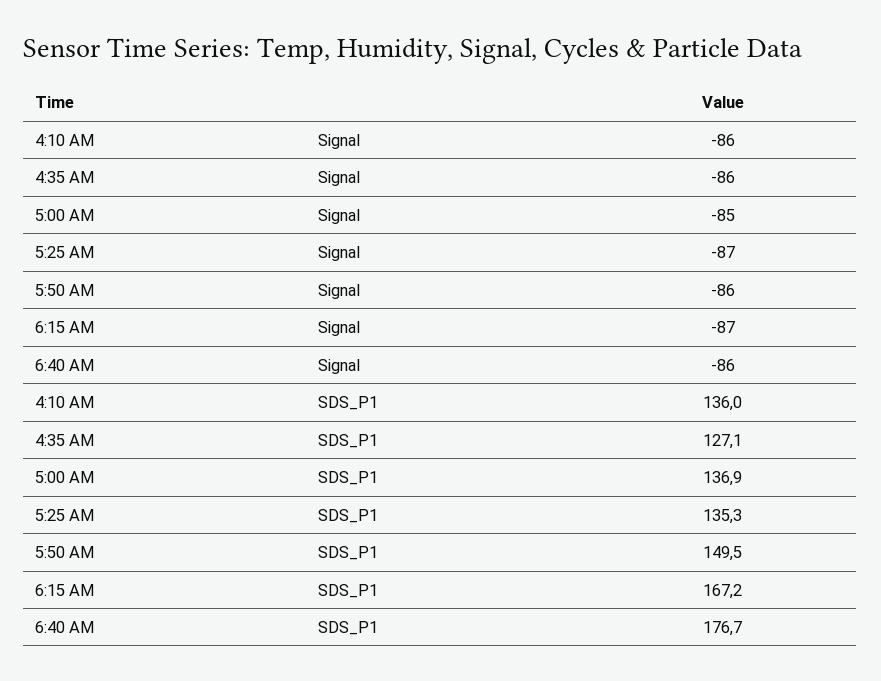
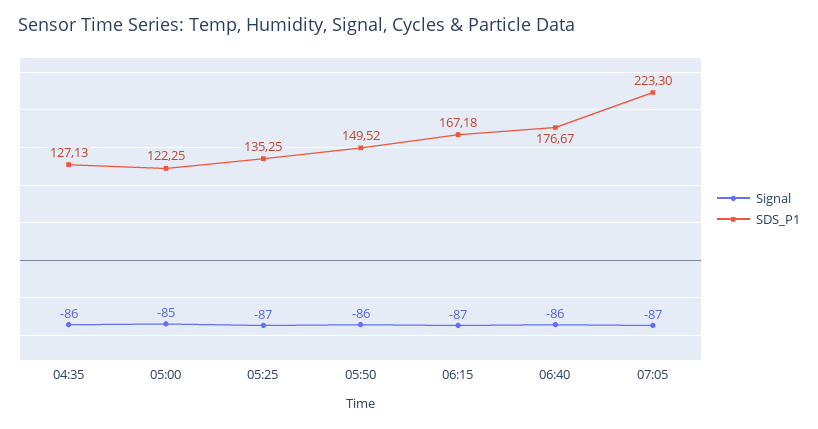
Signal, 4:10 AM: -86 -> none
SDS_P1, 4:10 AM: 136 -> none
SDS_P1, 5:00 AM: 136.9 -> 122.25
Signal, 07:05: none -> -87
SDS_P1, 07:05: none -> 223.3

